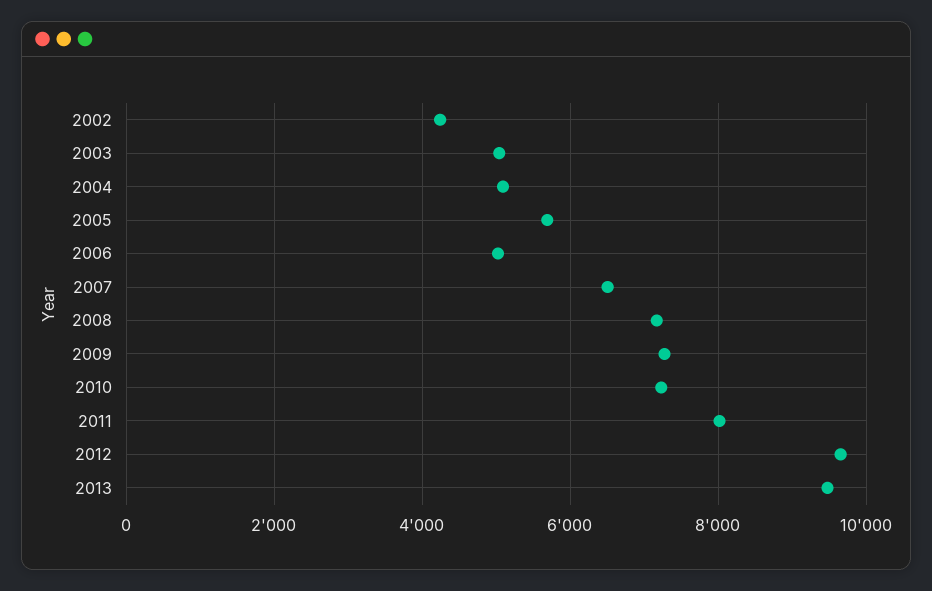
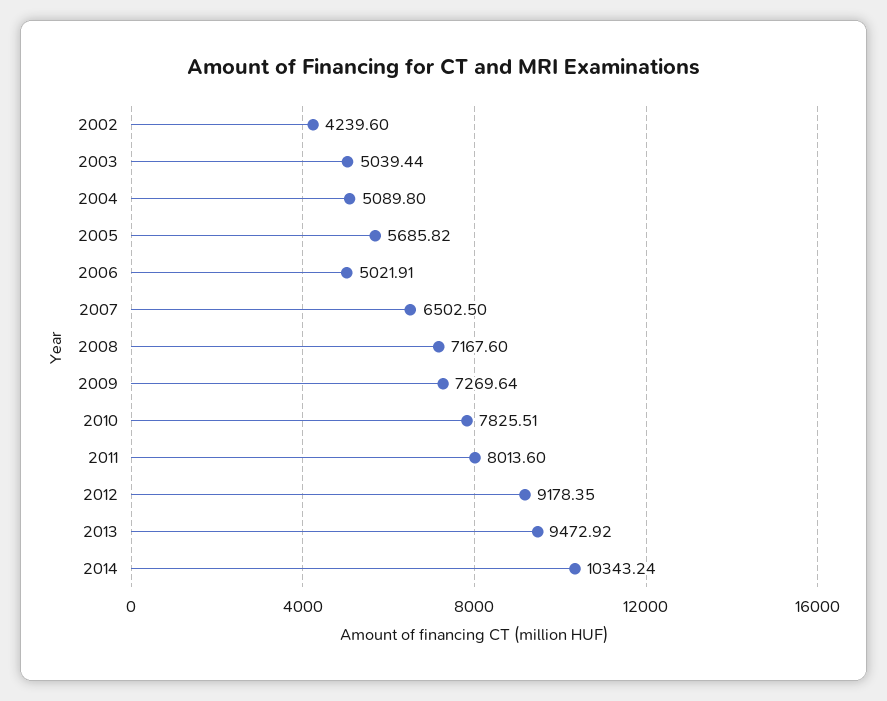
2010: 7200 -> 7825.51
2012: 9600 -> 9178.35
2014: none -> 10343.24

